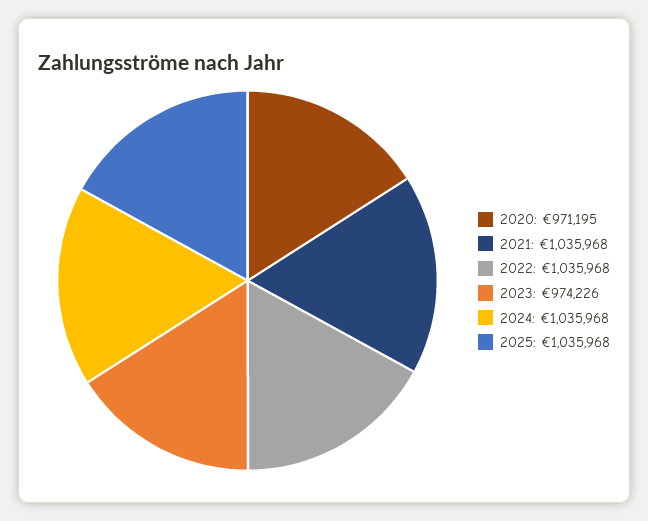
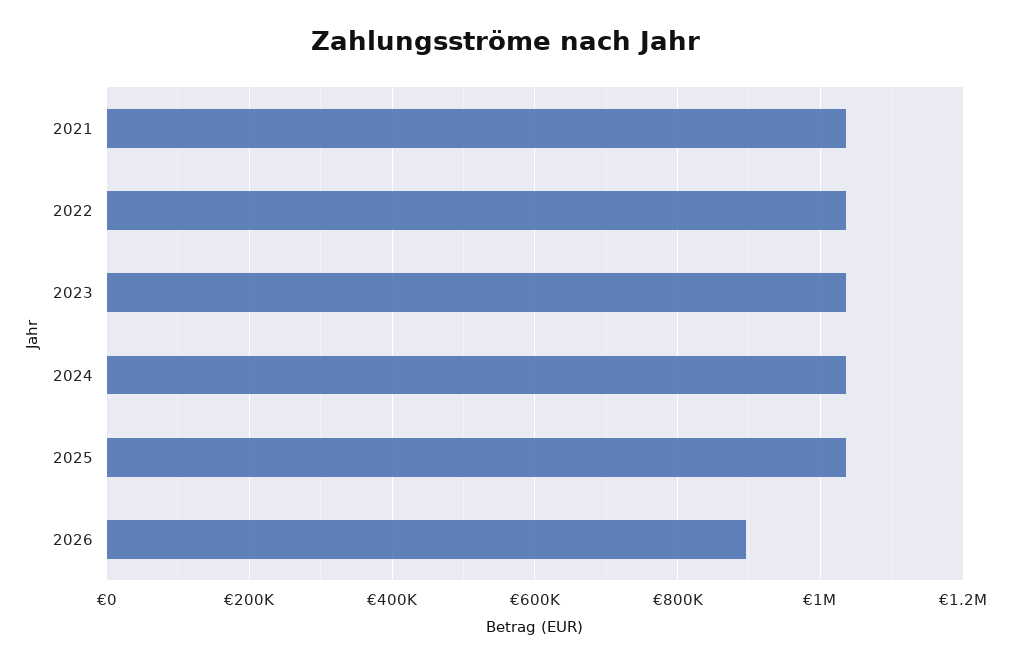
2020: 971195 -> none
2023: 974226 -> 1040000
2026: none -> 900000

